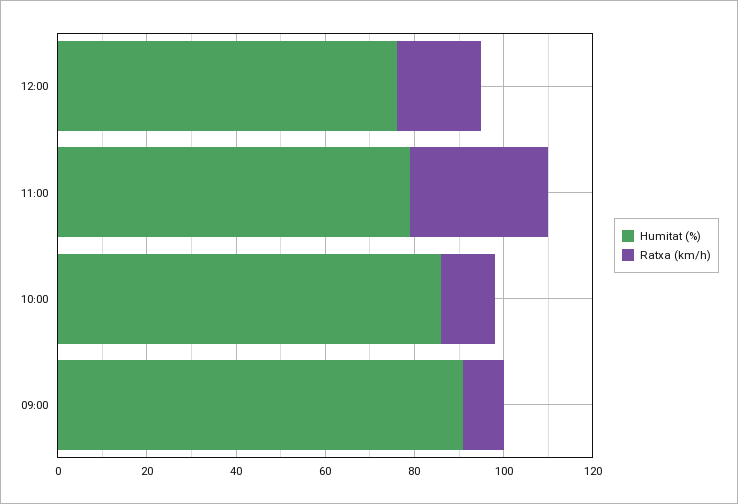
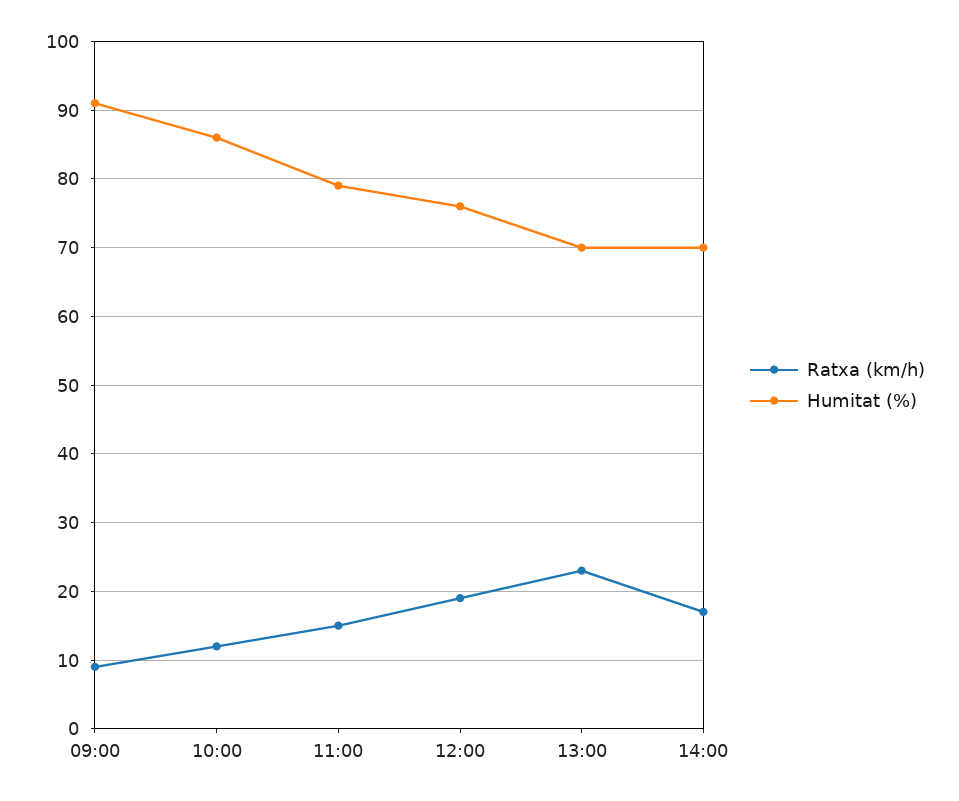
Ratxa (km/h), 11:00: 30 -> 15
Ratxa (km/h), 13:00: none -> 23
Humitat (%), 13:00: none -> 70
Ratxa (km/h), 14:00: none -> 17
Humitat (%), 14:00: none -> 70

